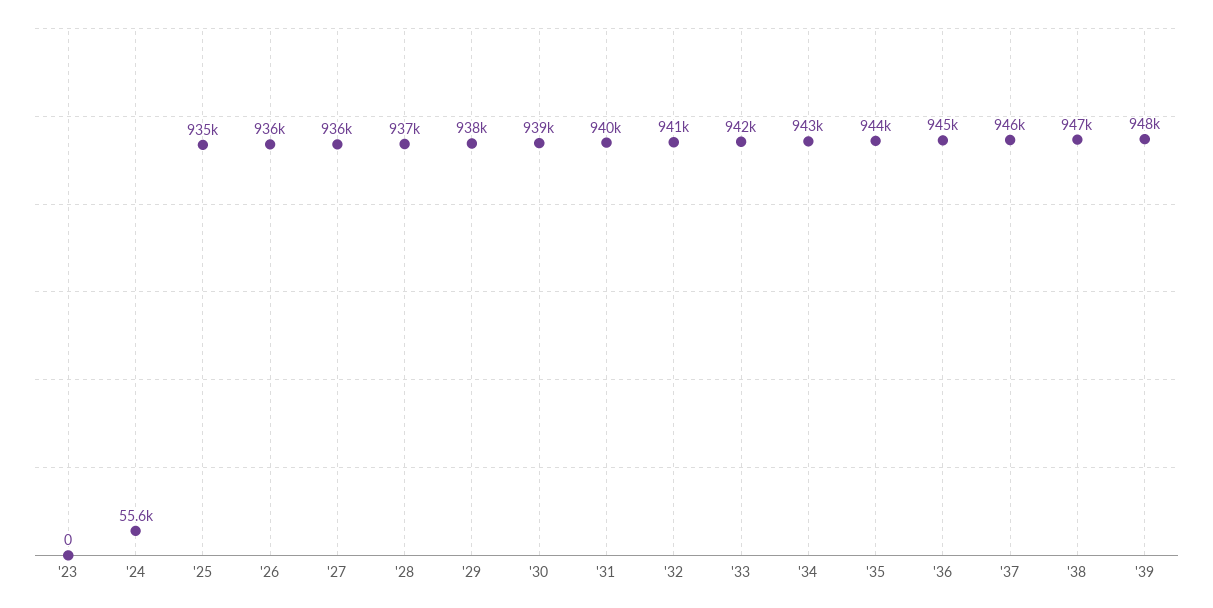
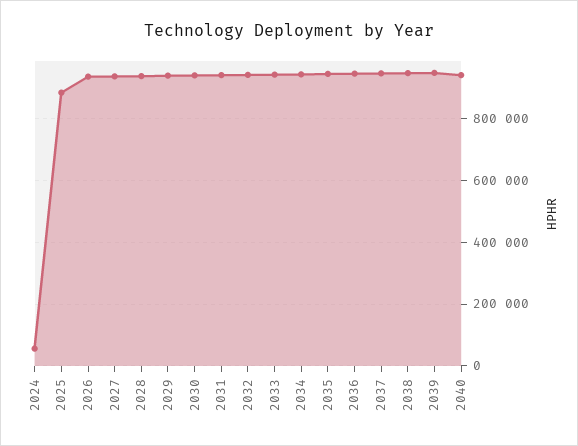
'23: 0 -> none
'25: 935000 -> 880000
2040: none -> 940000

